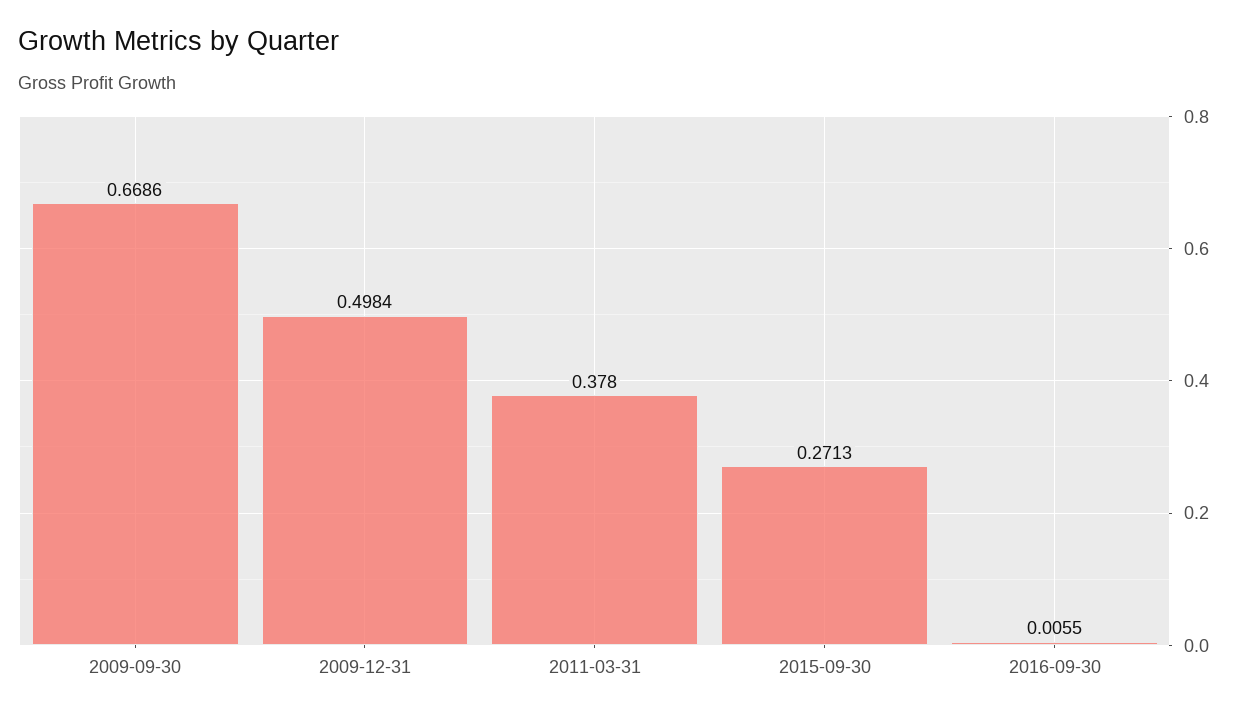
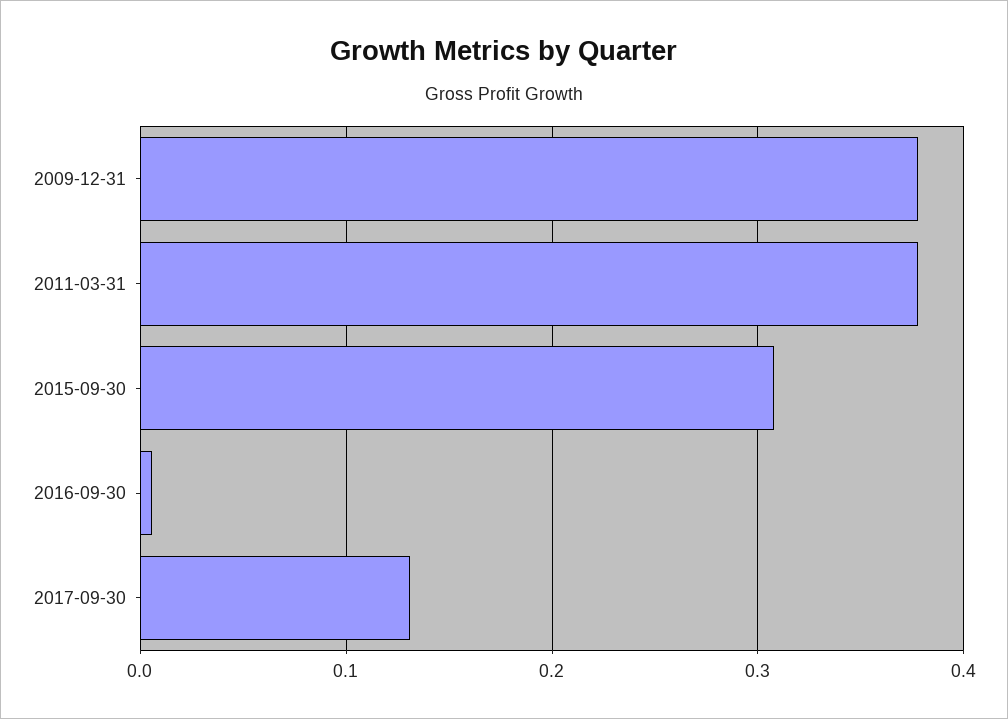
2009-09-30: 0.6686 -> none
2009-12-31: 0.4984 -> 0.38
2015-09-30: 0.2713 -> 0.31
2017-09-30: none -> 0.13

